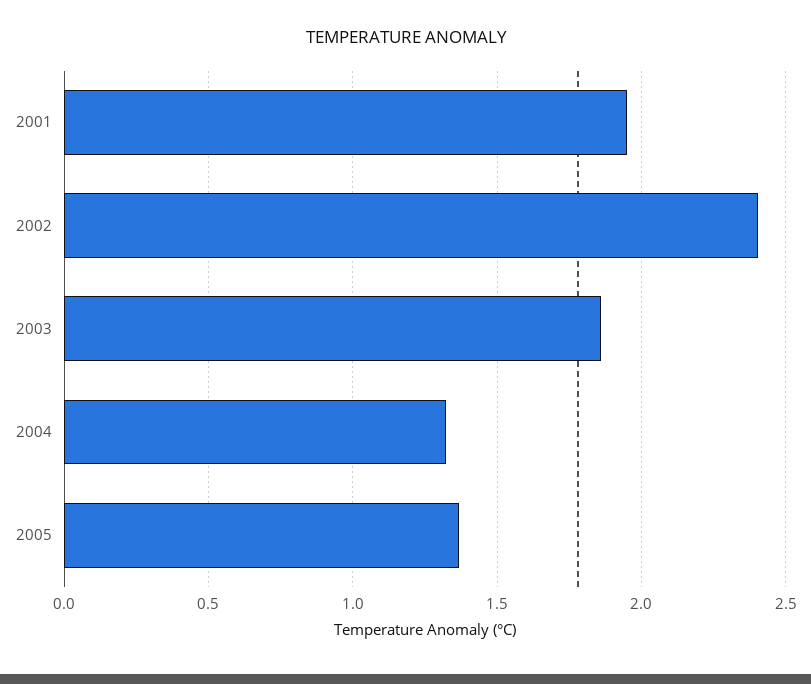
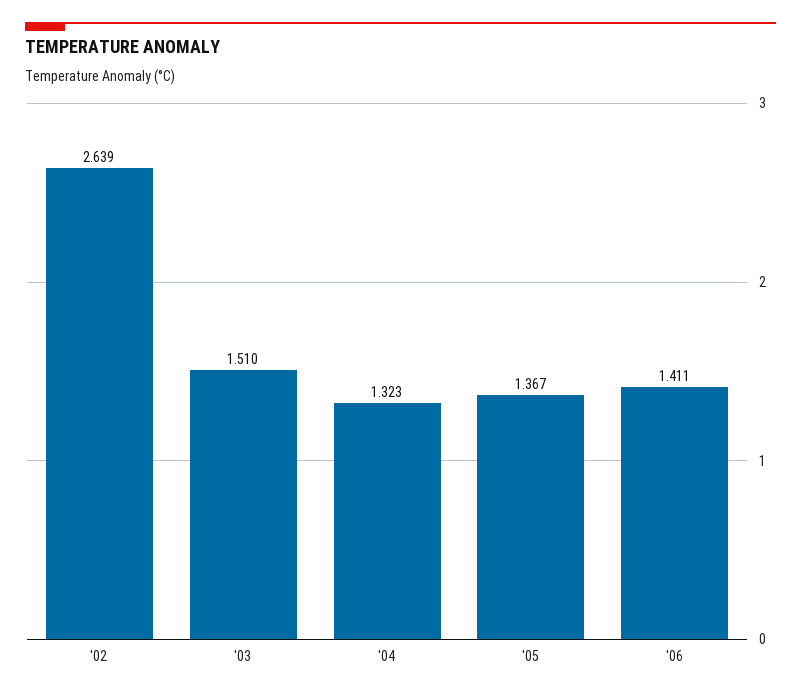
2001: 1.95 -> none
2002: 2.4 -> 2.639
2003: 1.85 -> 1.51
'06: none -> 1.411

